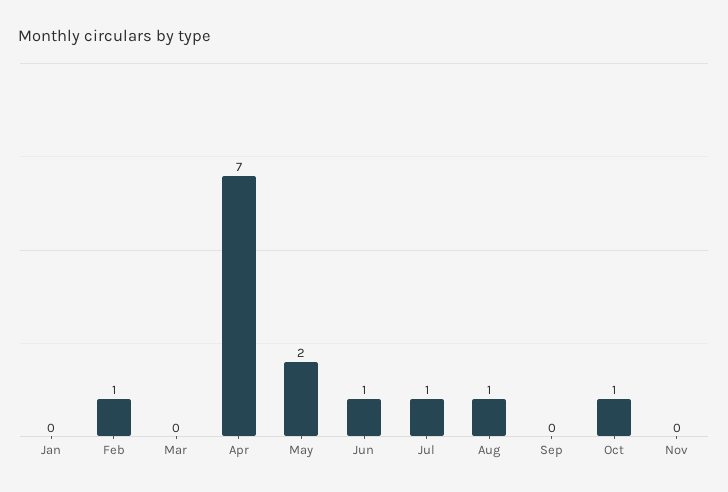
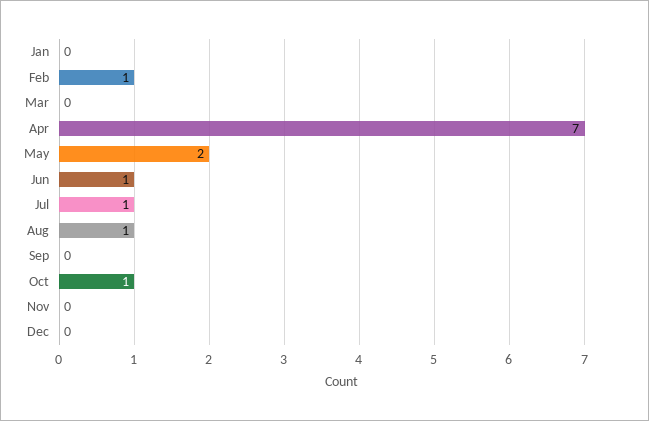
Dec: none -> 0

